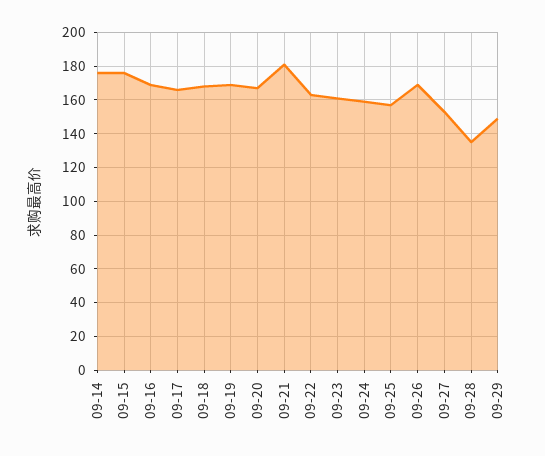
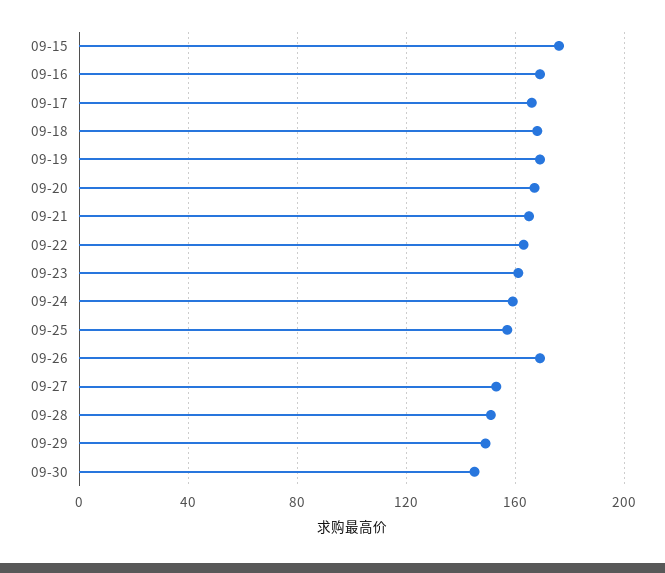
09-14: 175 -> none
09-21: 180 -> 165
09-28: 135 -> 150
09-30: none -> 145

